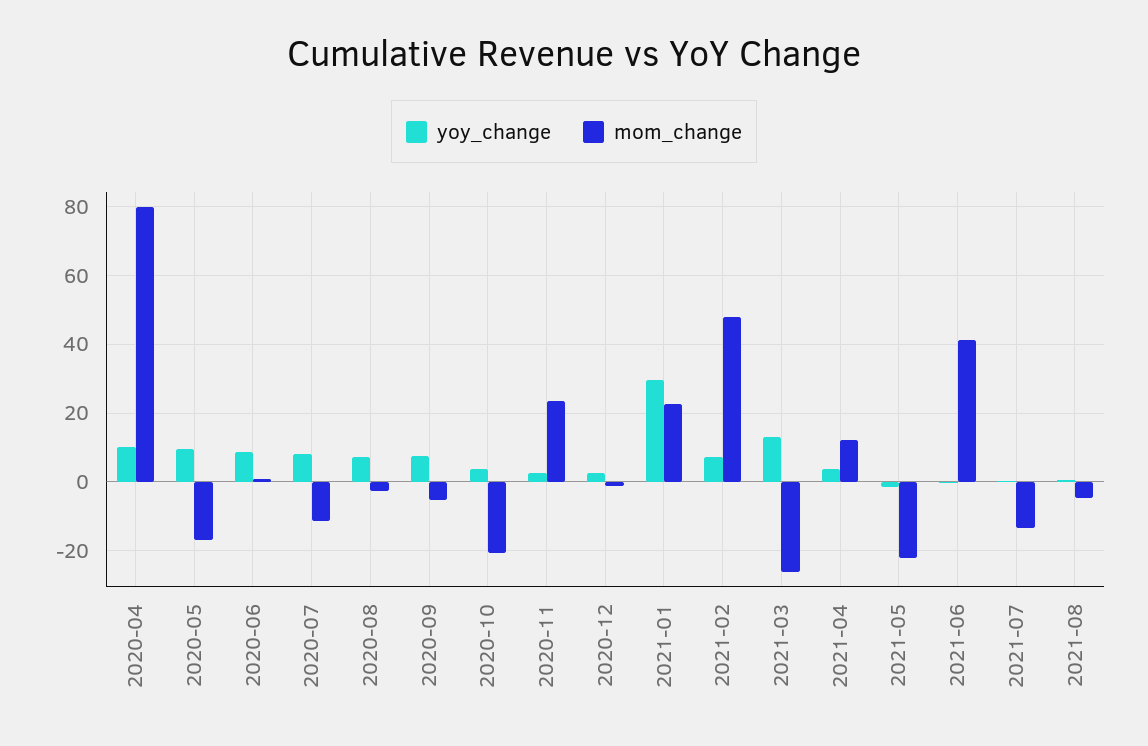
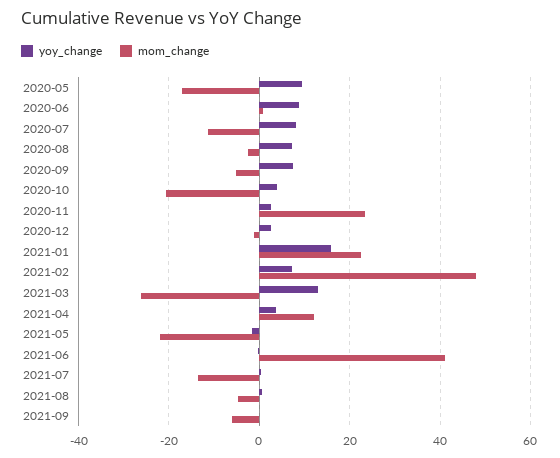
yoy_change, 2020-04: 10 -> none
mom_change, 2020-04: 80 -> none
yoy_change, 2021-01: 30 -> 16
yoy_change, 2021-09: none -> 0
mom_change, 2021-09: none -> -6

